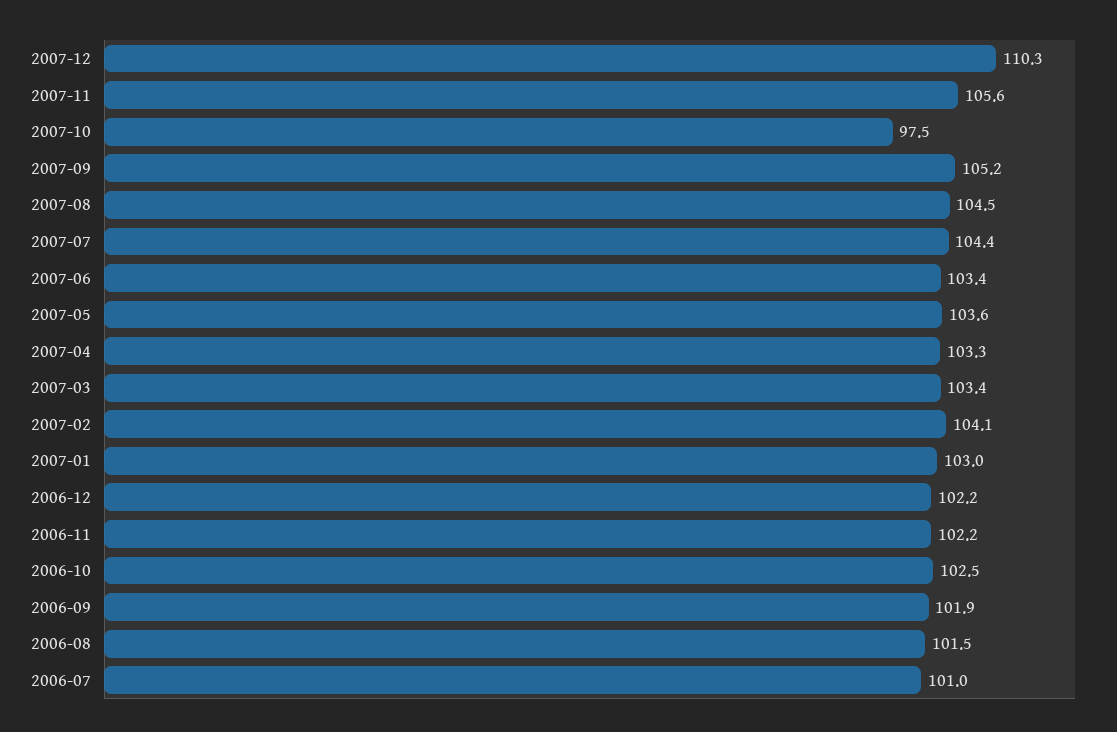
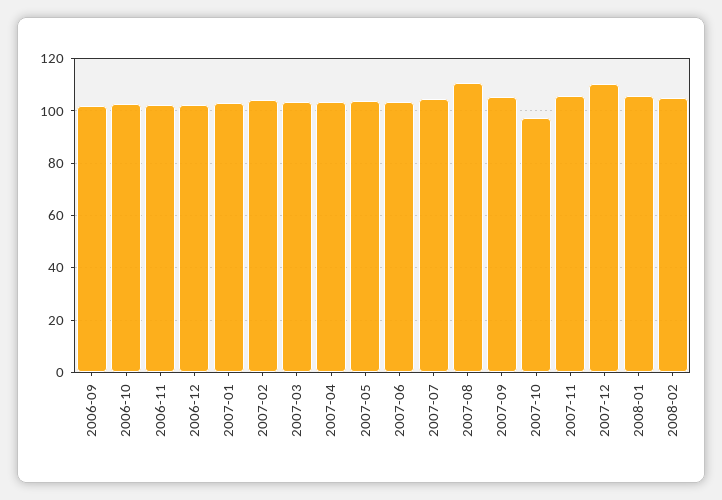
2007-08: 104.5 -> 110
2006-08: 101.5 -> none
2006-07: 101 -> none
2008-01: none -> 105
2008-02: none -> 105

